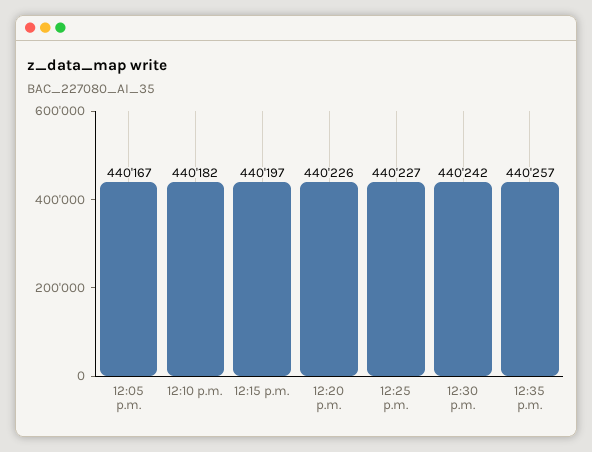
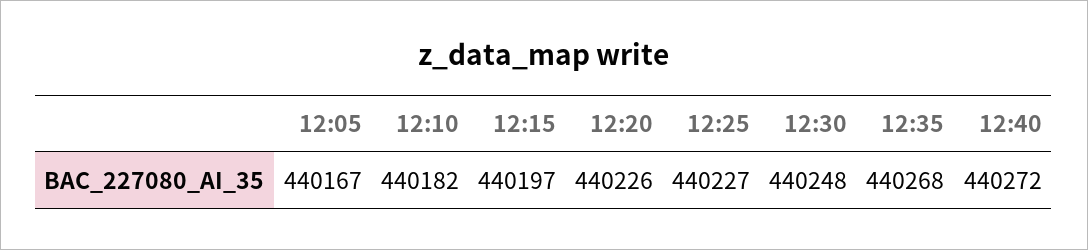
12:30 p.m.: 440242 -> 440248
12:35 p.m.: 440257 -> 440268
12:40: none -> 440272

